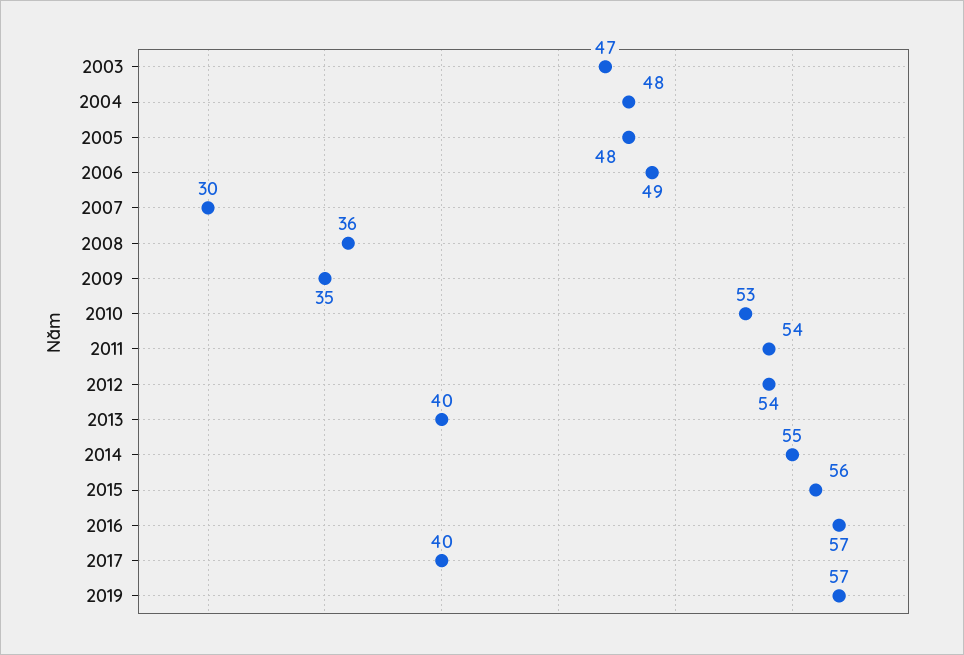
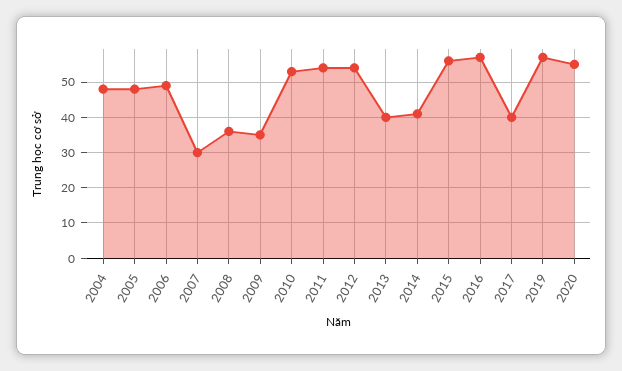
2003: 47 -> none
2014: 55 -> 40
2020: none -> 55

